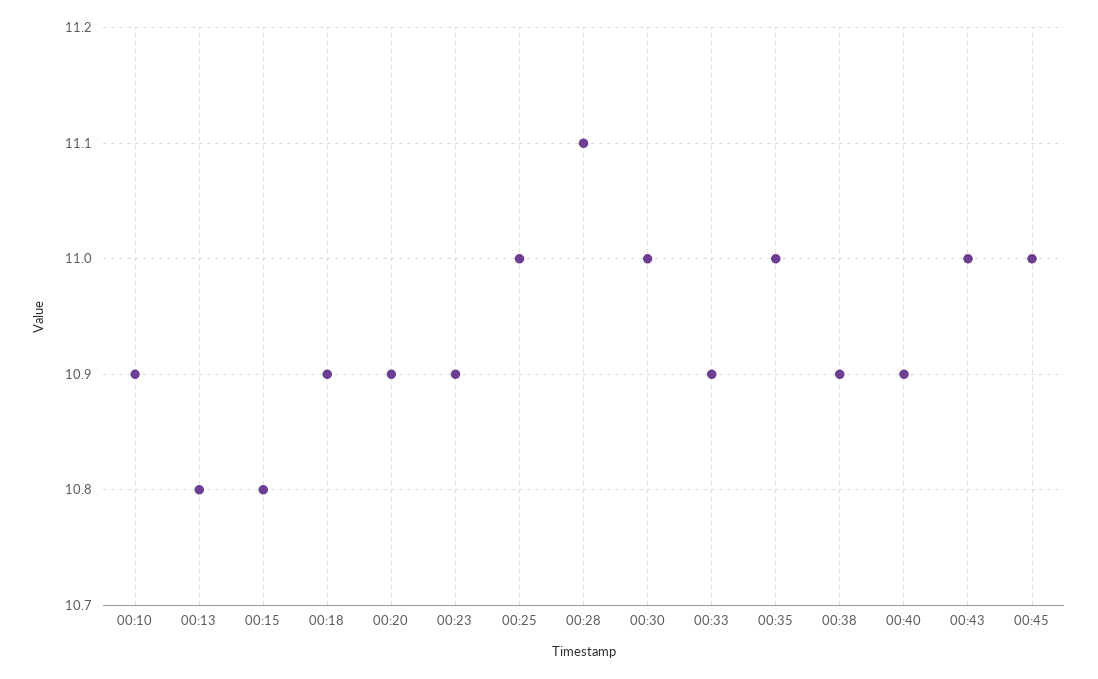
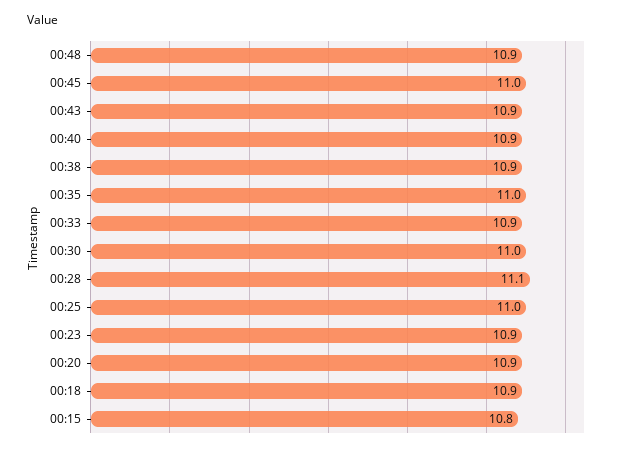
00:10: 10.9 -> none
00:13: 10.8 -> none
00:43: 11 -> 10.9
00:48: none -> 10.9

